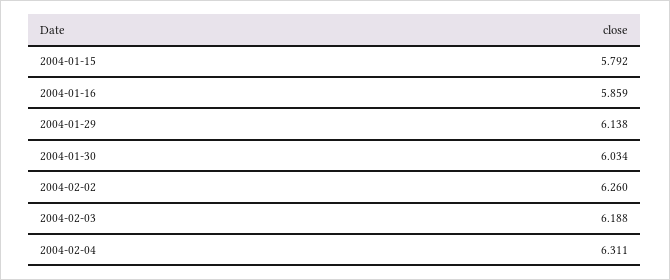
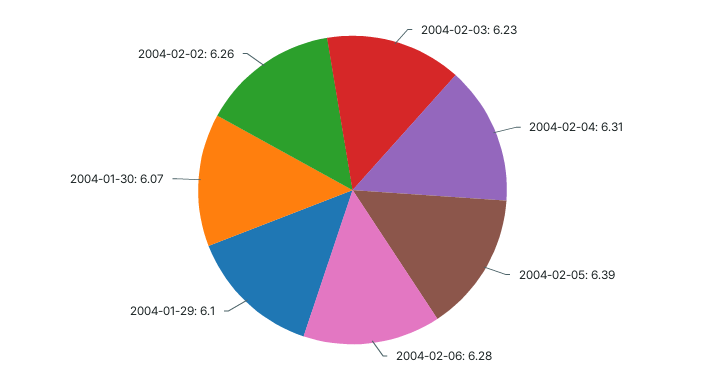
2004-01-15: 5.792 -> none
2004-01-16: 5.859 -> none
2004-01-29: 6.138 -> 6.1
2004-01-30: 6.034 -> 6.07
2004-02-03: 6.188 -> 6.23
2004-02-05: none -> 6.39
2004-02-06: none -> 6.28

